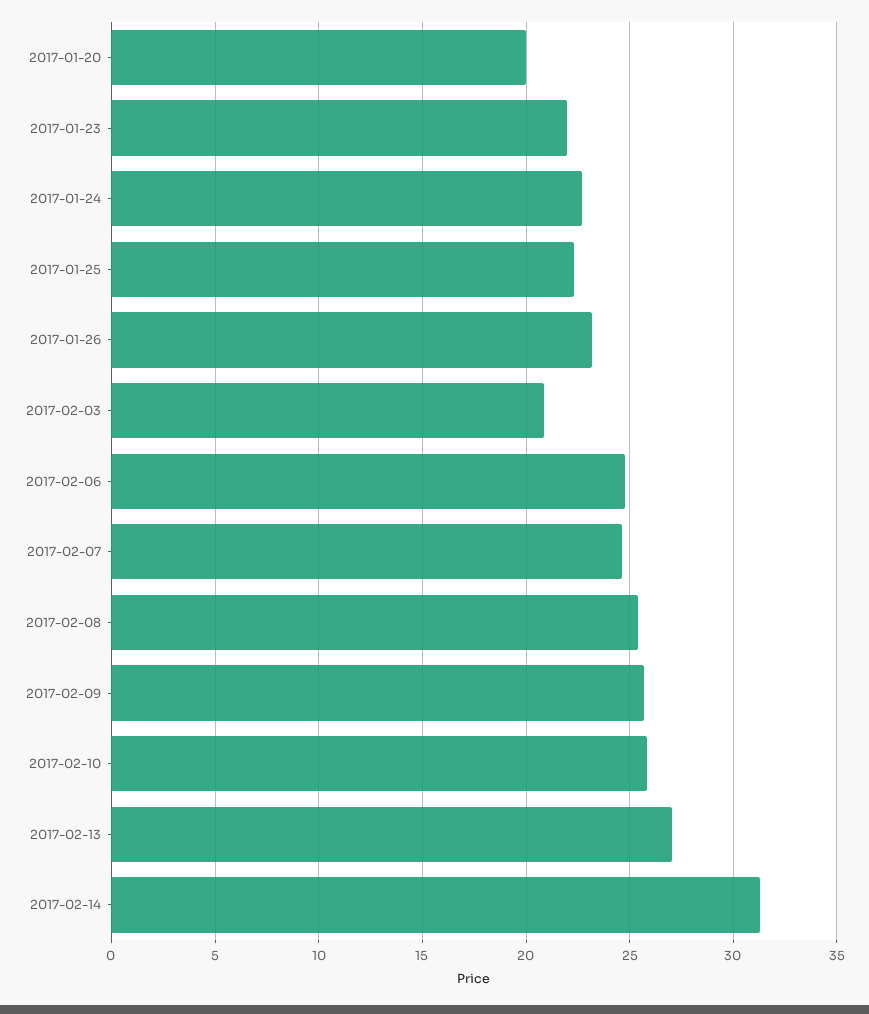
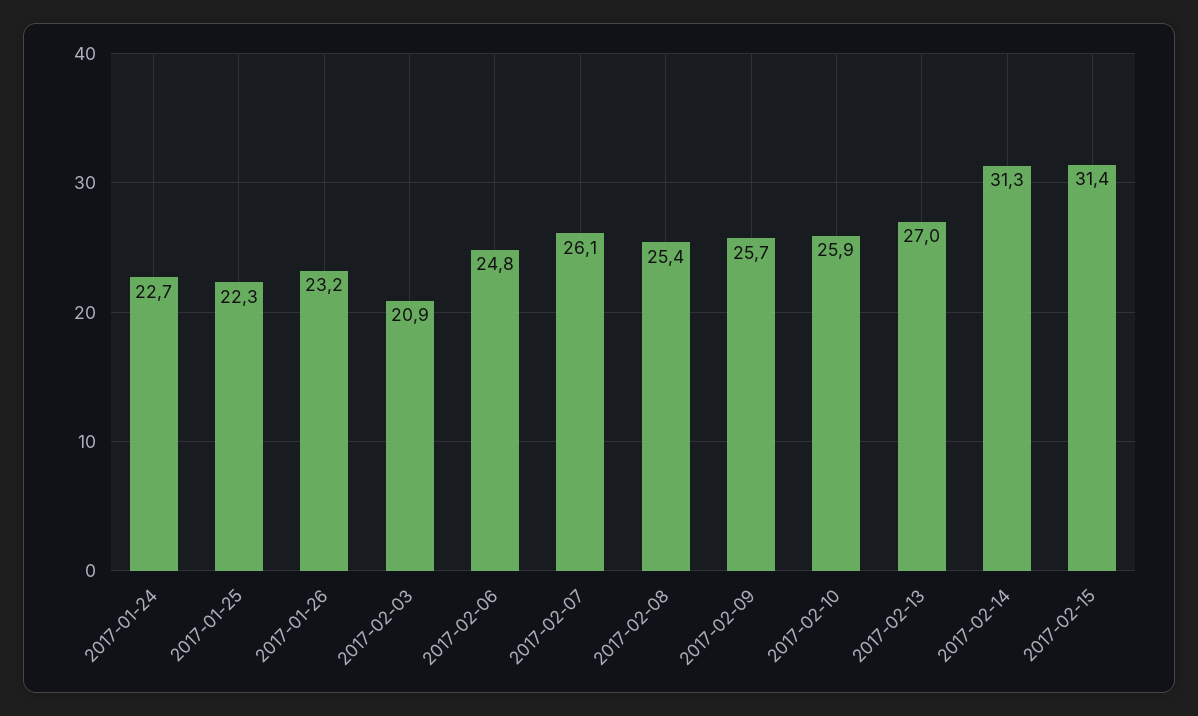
2017-01-20: 20 -> none
2017-01-23: 22 -> none
2017-02-07: 24.5 -> 26.1
2017-02-15: none -> 31.4

